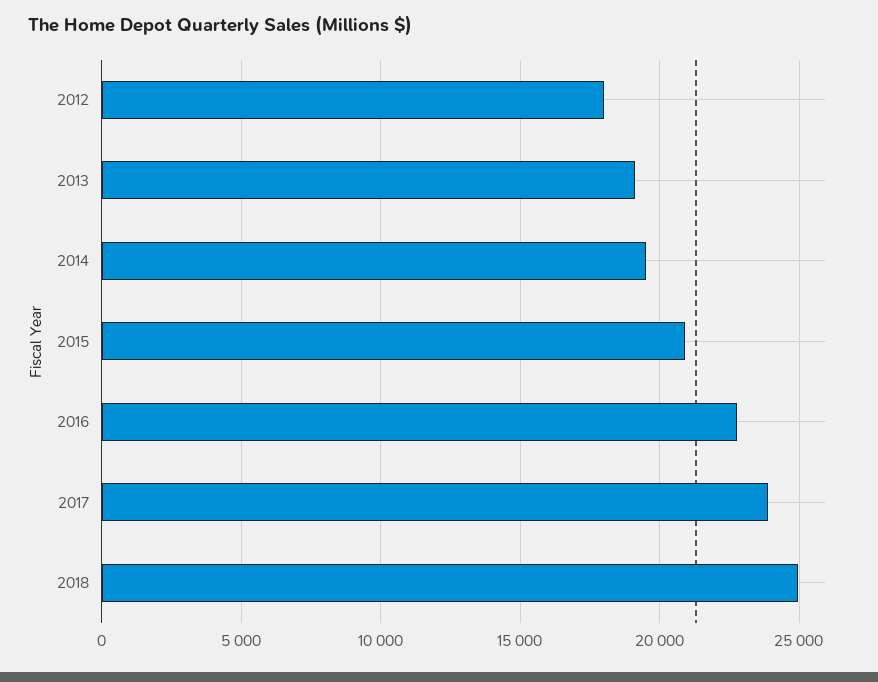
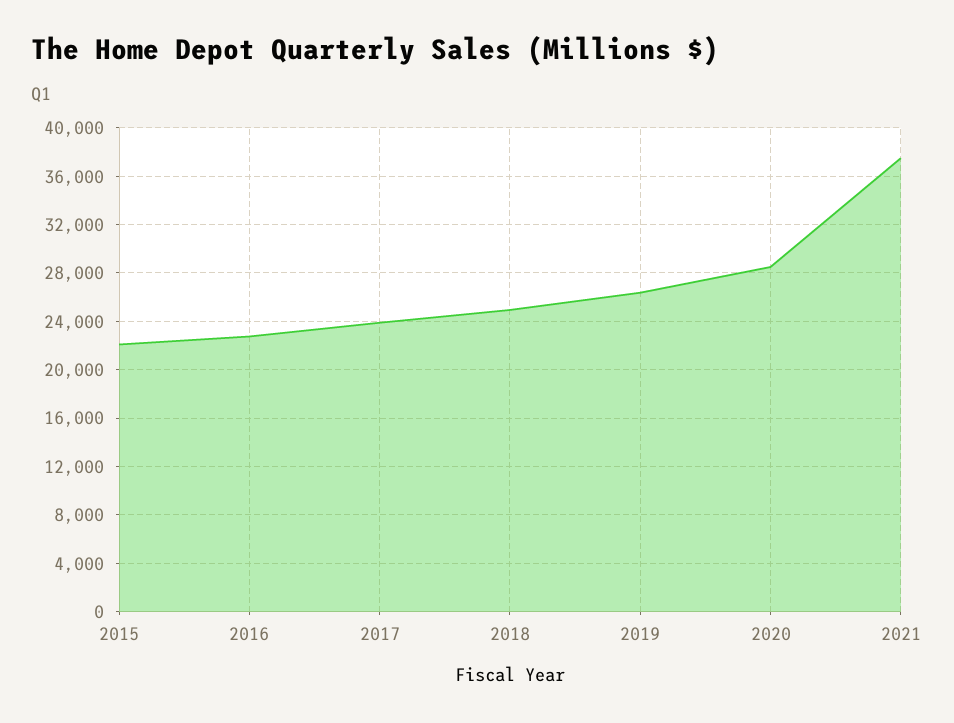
2012: 18000 -> none
2013: 19000 -> none
2014: 19500 -> none
2015: 21000 -> 22000
2019: none -> 26500
2020: none -> 28500
2021: none -> 37500

